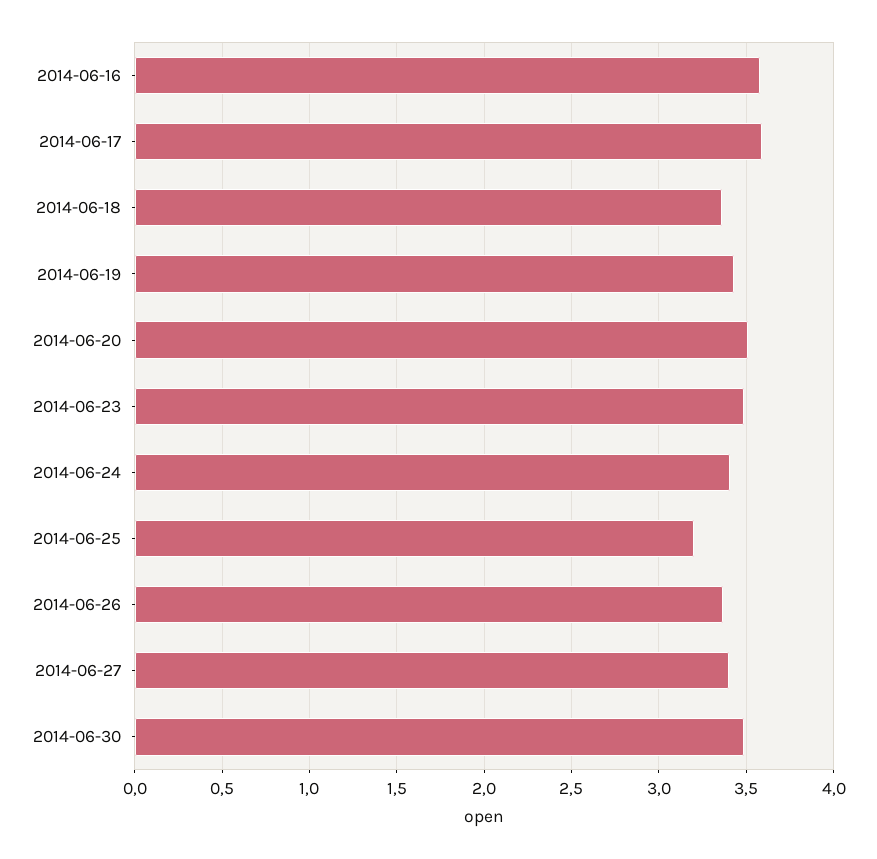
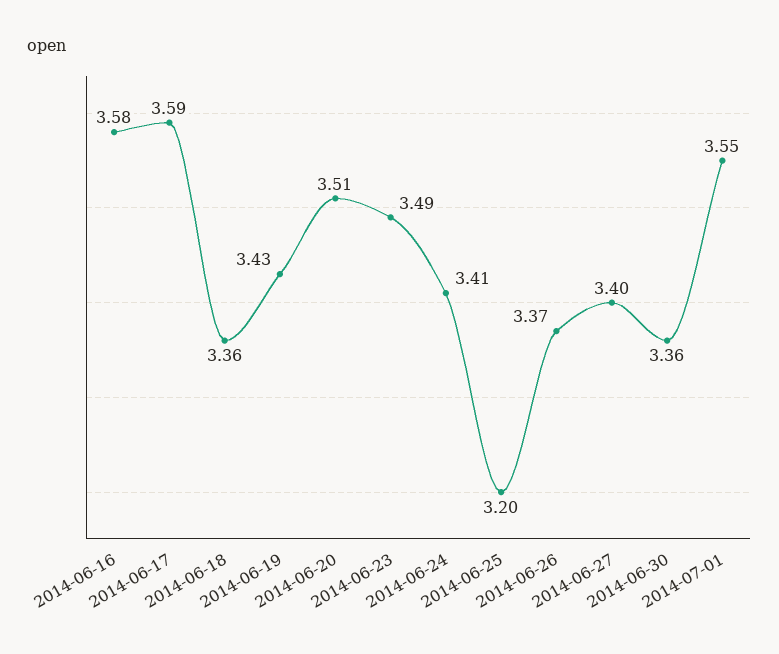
2014-06-30: 3.5 -> 3.36
2014-07-01: none -> 3.55

